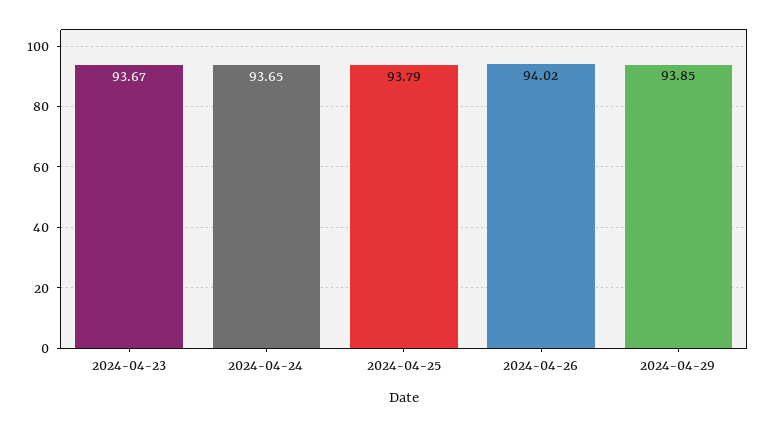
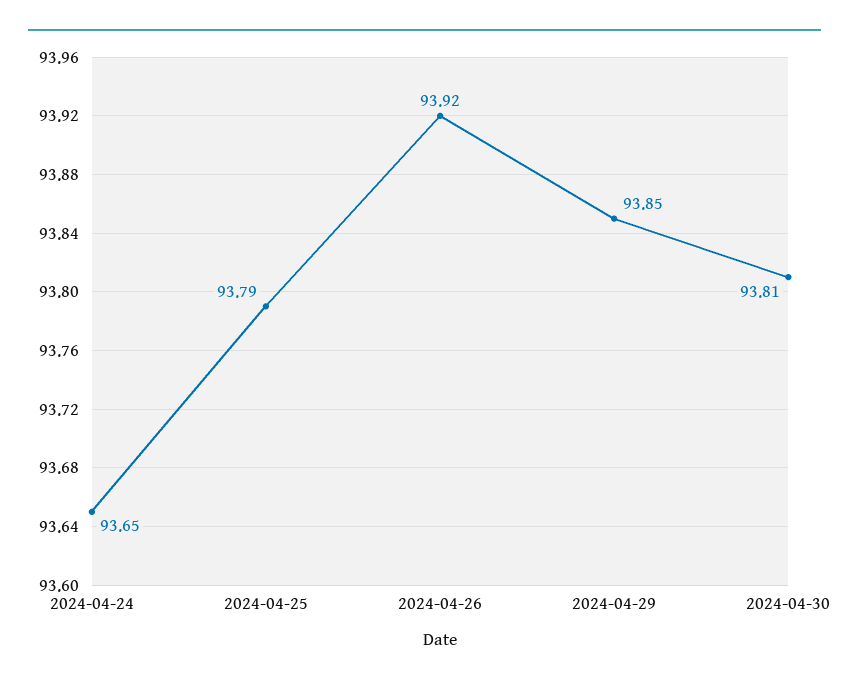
2024-04-23: 93.67 -> none
2024-04-26: 94.02 -> 93.92
2024-04-30: none -> 93.81

